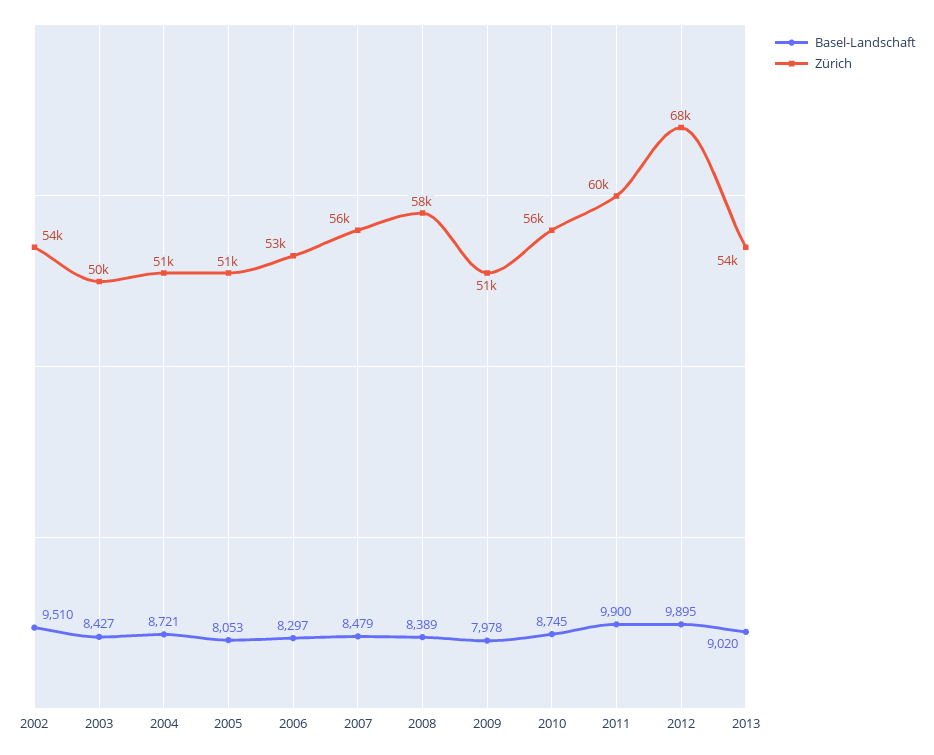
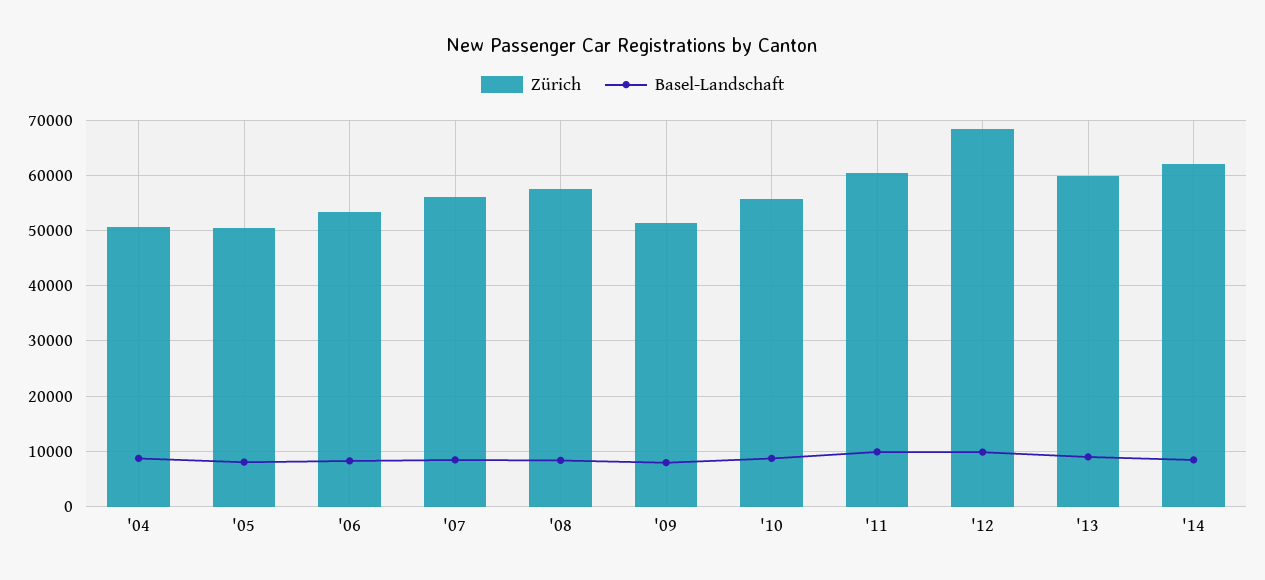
Basel-Landschaft, 2002: 9510 -> none
Zürich, 2002: 54000 -> none
Basel-Landschaft, 2003: 8427 -> none
Zürich, 2003: 50000 -> none
Zürich, 2013: 54000 -> 60000
Zürich, '14: none -> 62000
Basel-Landschaft, '14: none -> 8000

